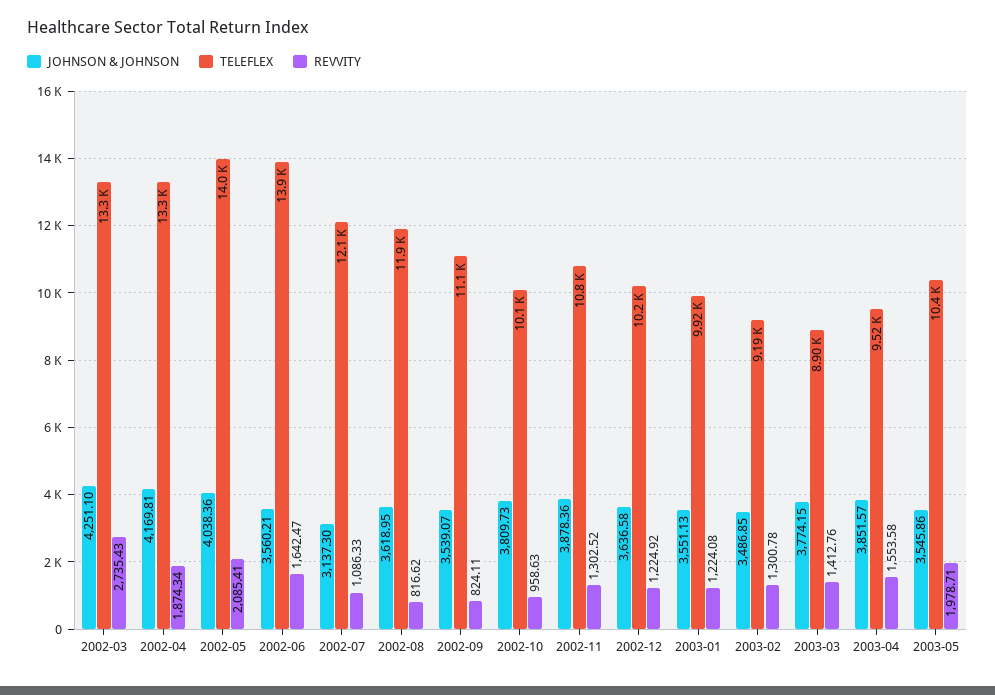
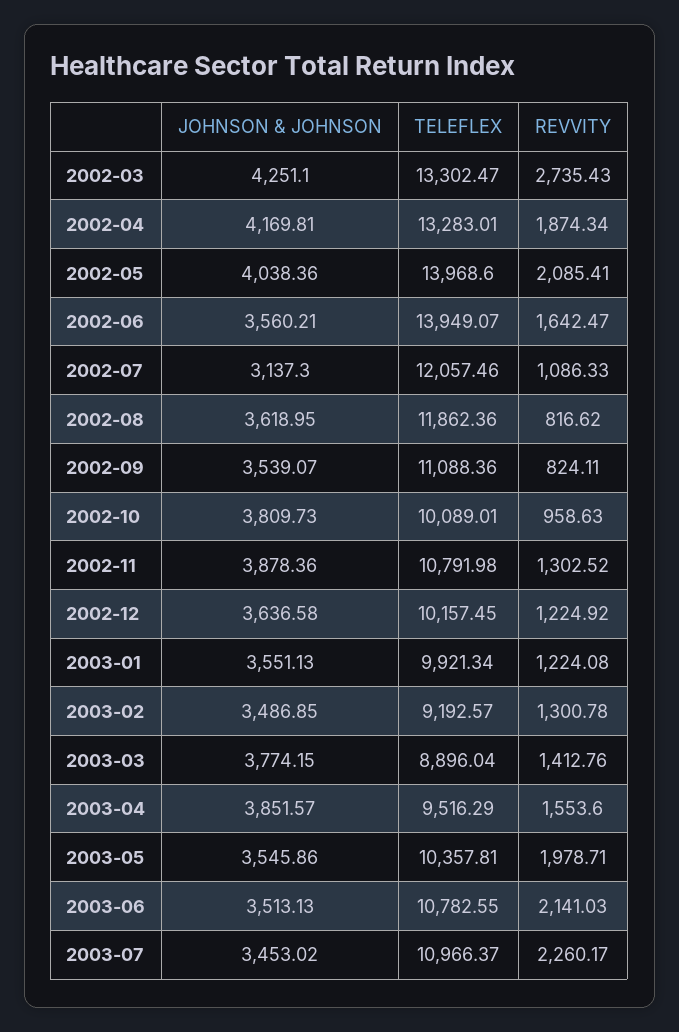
REVVITY, 2003-04: 1553.58 -> 1553.6
JOHNSON & JOHNSON, 2003-06: none -> 3513.13
TELEFLEX, 2003-06: none -> 10782.55
REVVITY, 2003-06: none -> 2141.03
JOHNSON & JOHNSON, 2003-07: none -> 3453.02
TELEFLEX, 2003-07: none -> 10966.37
REVVITY, 2003-07: none -> 2260.17

